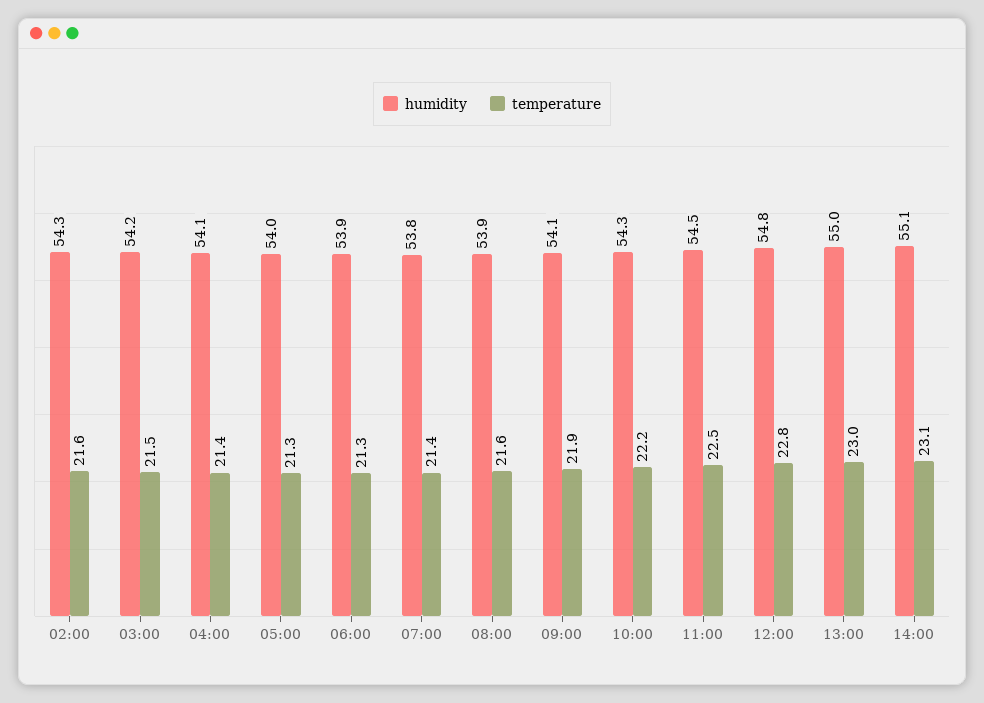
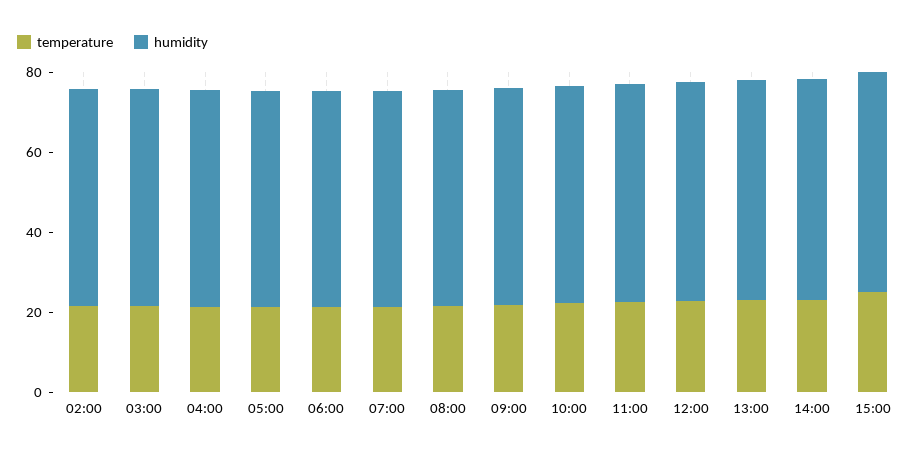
temperature, 15:00: none -> 25
humidity, 15:00: none -> 55

